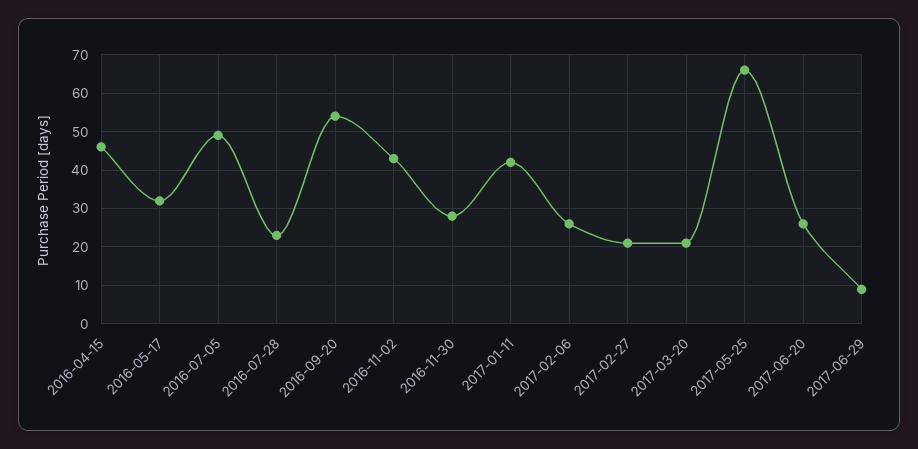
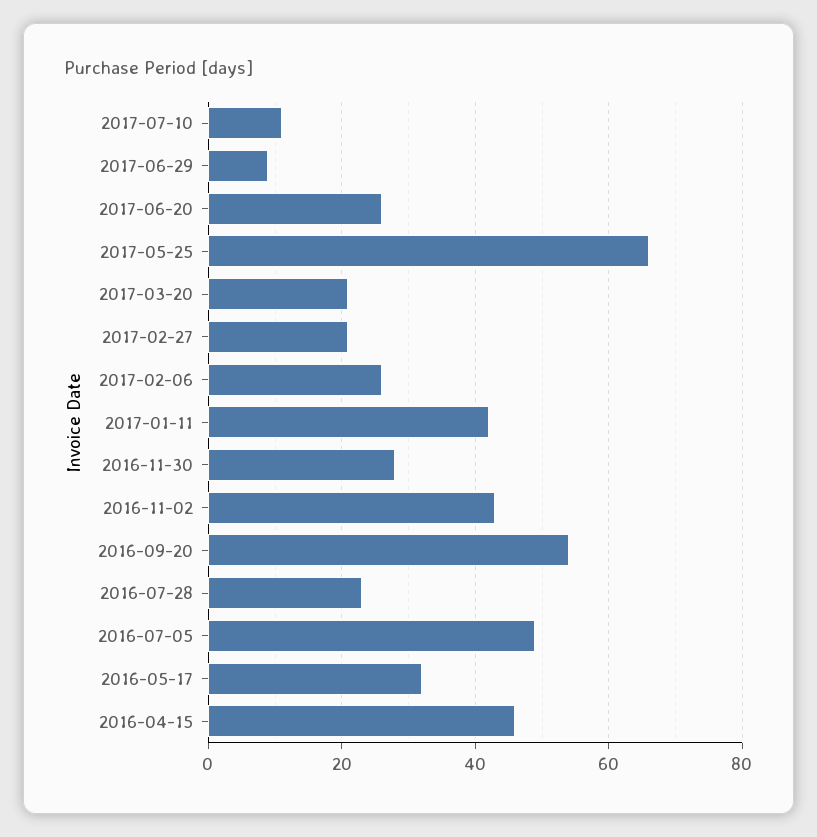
2017-07-10: none -> 10

